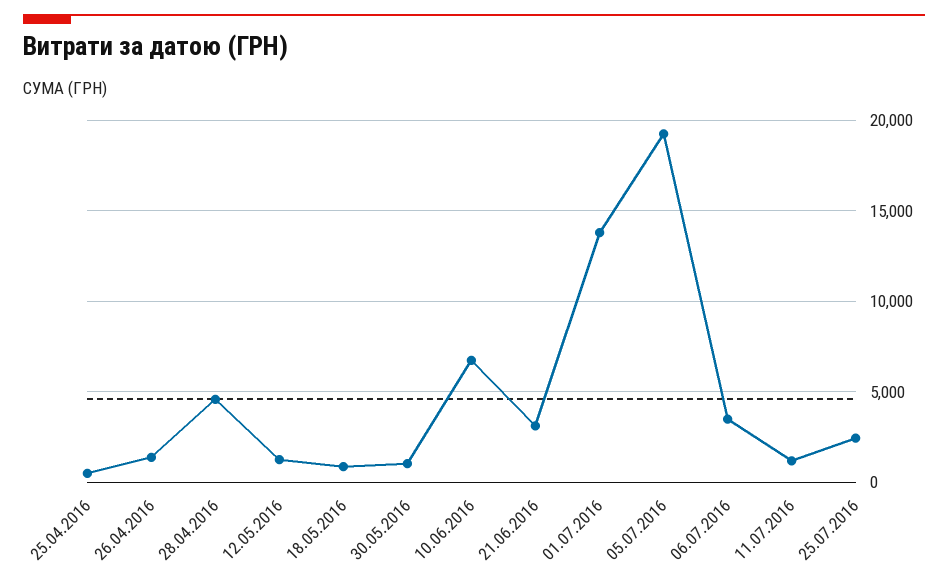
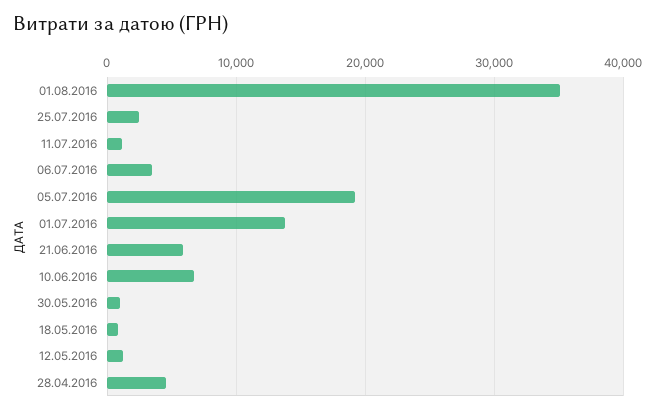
25.04.2016: 500 -> none
26.04.2016: 1500 -> none
21.06.2016: 3000 -> 6000
01.08.2016: none -> 35000

